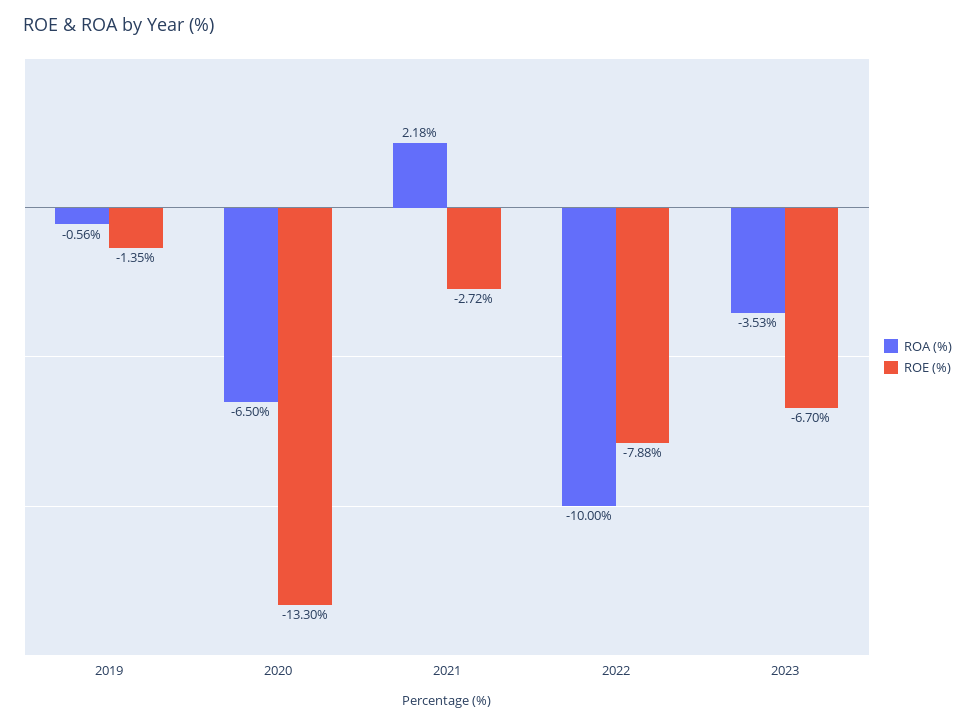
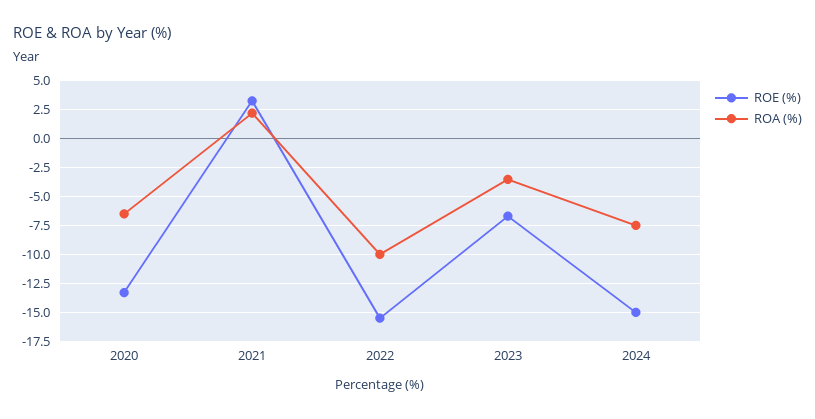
ROA (%), 2019: -0.56 -> none
ROE (%), 2019: -1.35 -> none
ROE (%), 2021: -2.72 -> 2.5
ROE (%), 2022: -7.88 -> -15
ROE (%), 2024: none -> -15
ROA (%), 2024: none -> -7.5

